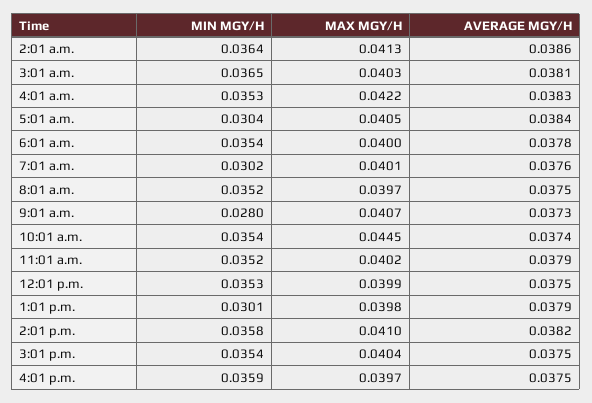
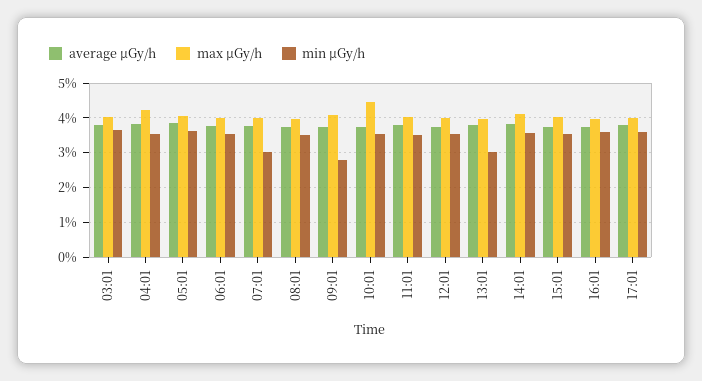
MIN ΜGY/H, 2:01 a.m.: 0.0364 -> none
MAX ΜGY/H, 2:01 a.m.: 0.0413 -> none
AVERAGE ΜGY/H, 2:01 a.m.: 0.0386 -> none
MIN ΜGY/H, 5:01 a.m.: 0.0304 -> 0.036
AVERAGE ΜGY/H, 17:01: none -> 0.038
MAX ΜGY/H, 17:01: none -> 0.04
MIN ΜGY/H, 17:01: none -> 0.036

